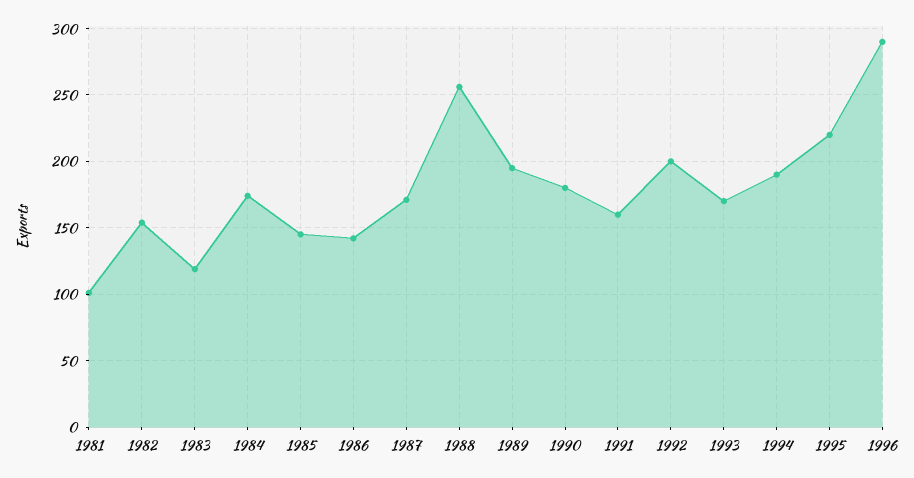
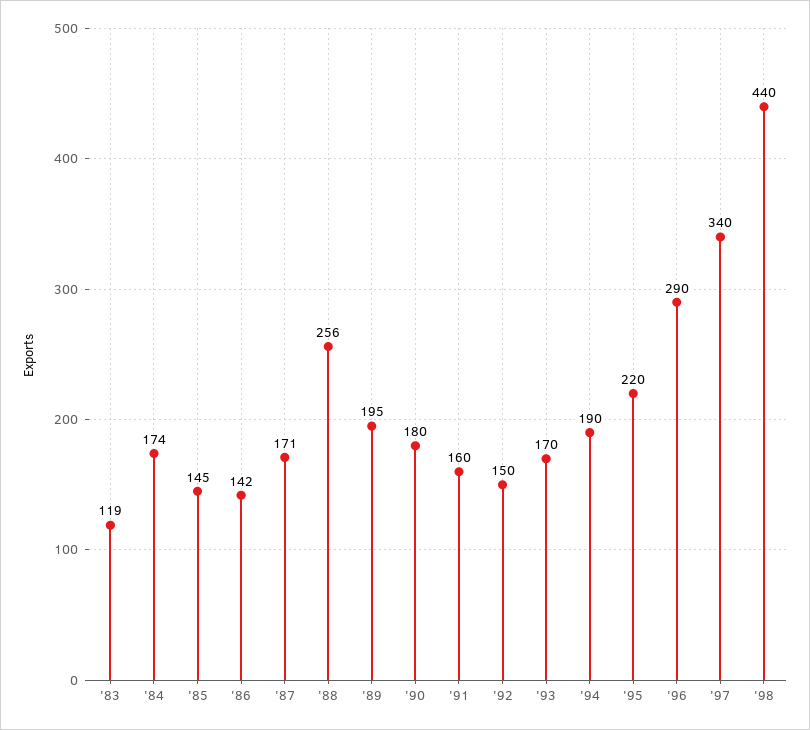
1981: 100 -> none
1982: 155 -> none
1992: 200 -> 150
'97: none -> 340
'98: none -> 440

